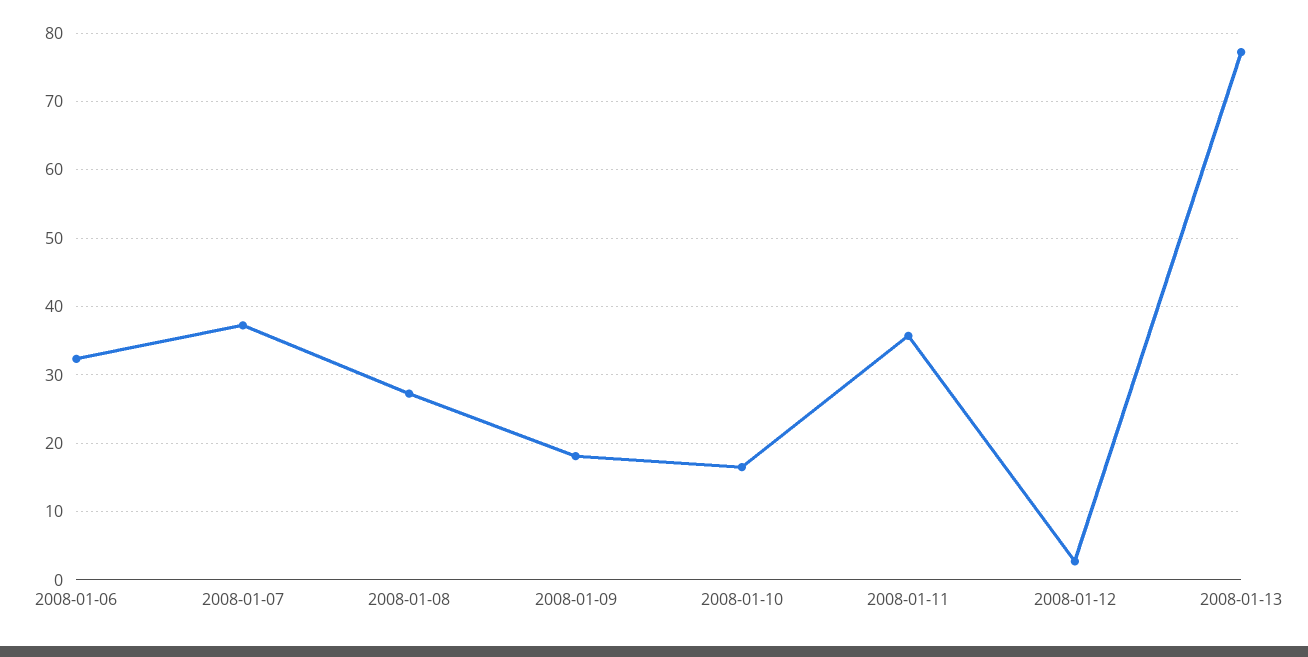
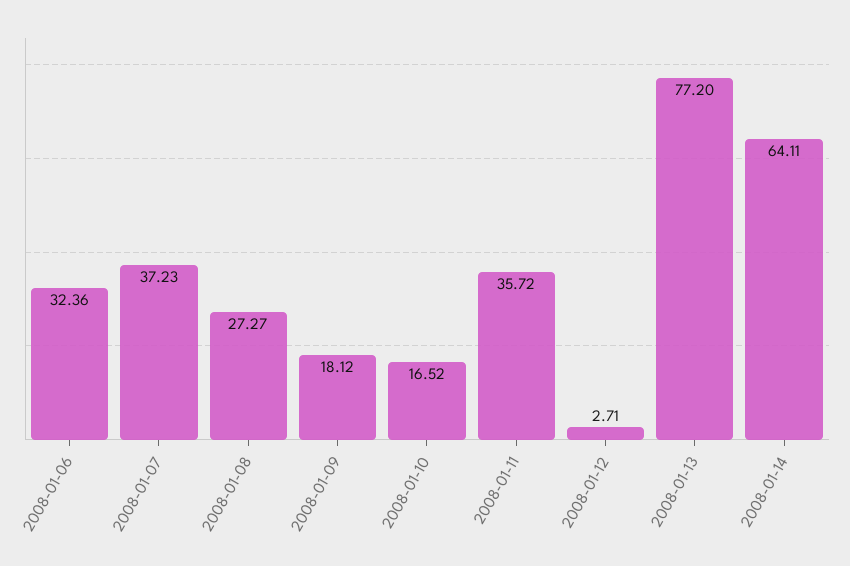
2008-01-14: none -> 64.11

